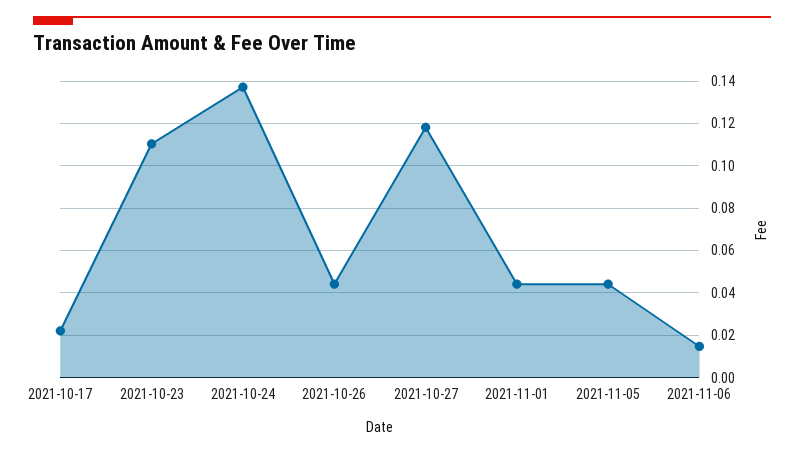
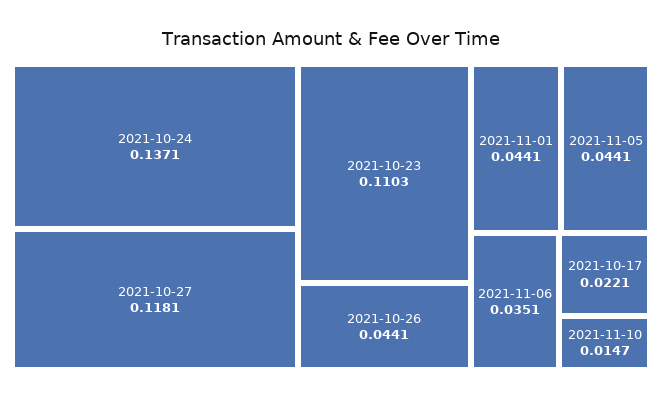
2021-11-06: 0.015 -> 0.0351
2021-11-10: none -> 0.0147

